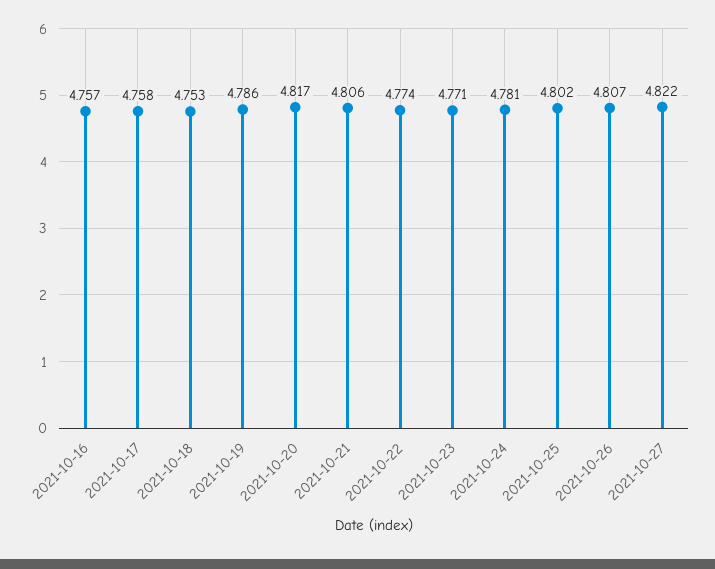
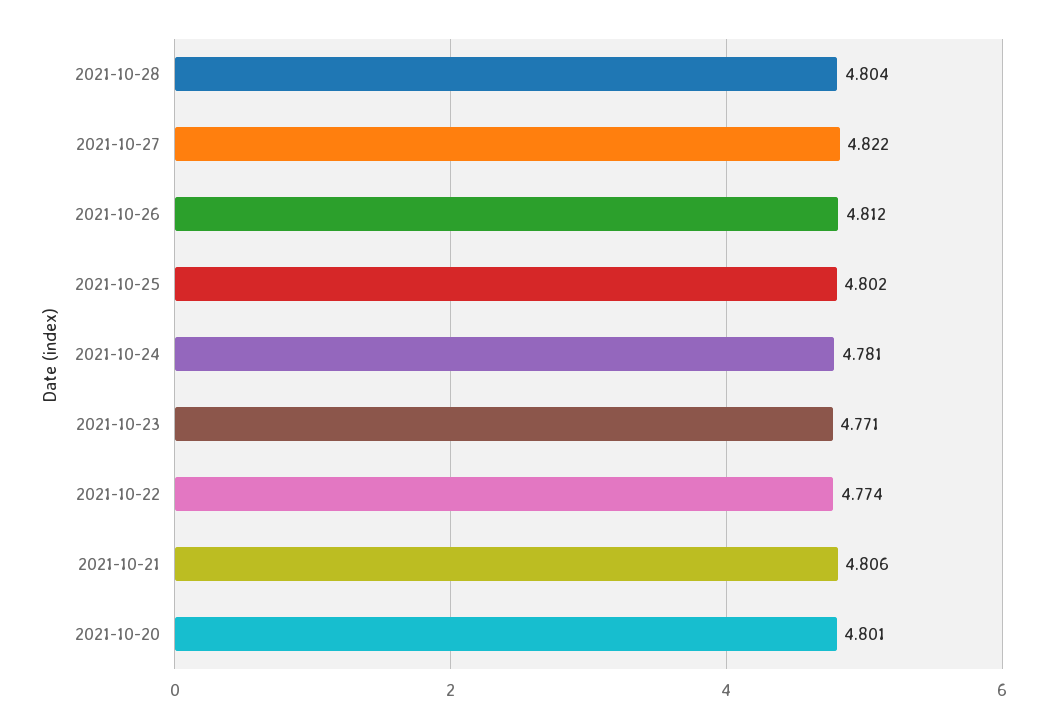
2021-10-16: 4.757 -> none
2021-10-17: 4.758 -> none
2021-10-18: 4.753 -> none
2021-10-19: 4.786 -> none
2021-10-20: 4.817 -> 4.801
2021-10-26: 4.807 -> 4.812
2021-10-28: none -> 4.804

